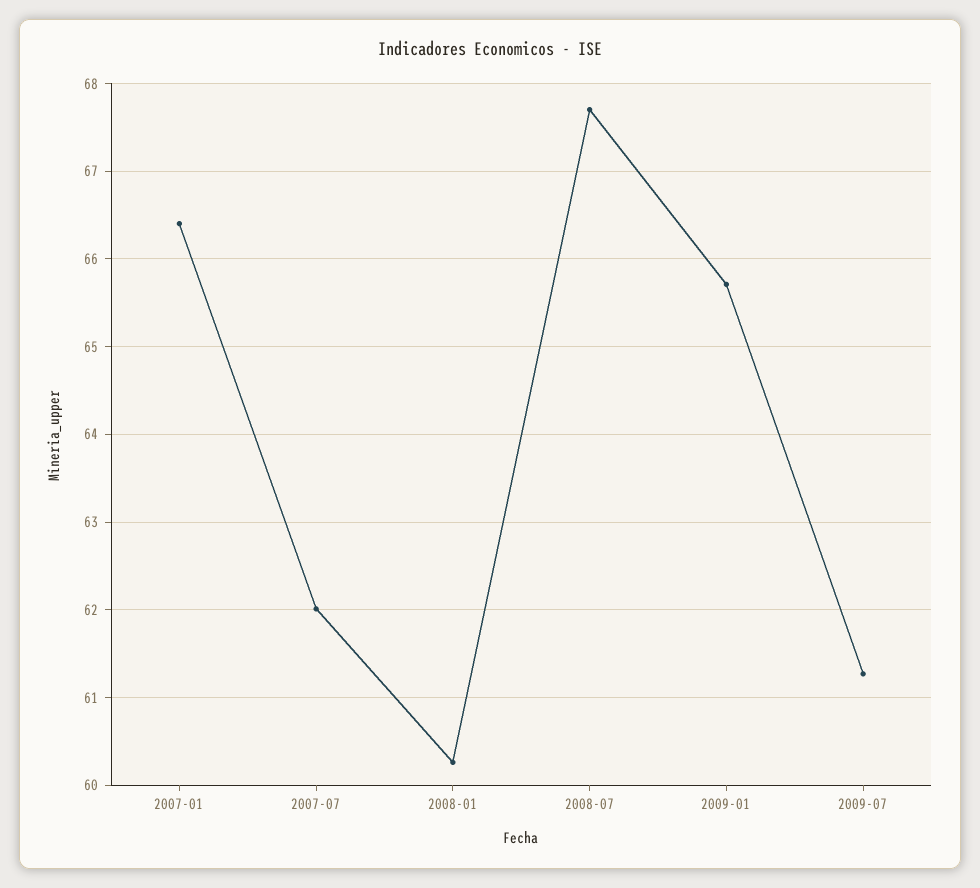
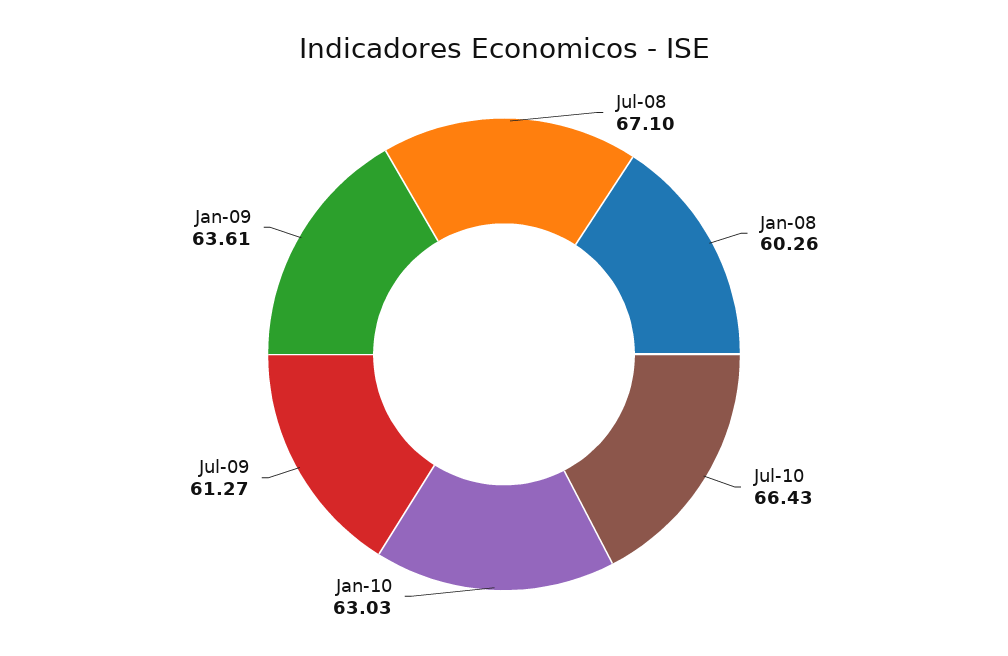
2007-01: 66.4 -> none
2007-07: 62 -> none
2008-07: 67.7 -> 67.1
2009-01: 65.7 -> 63.61
Jul-10: none -> 66.43
Jan-10: none -> 63.03

